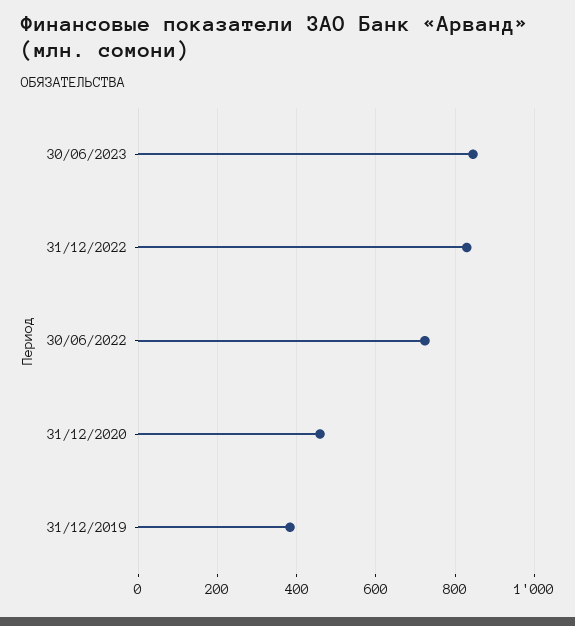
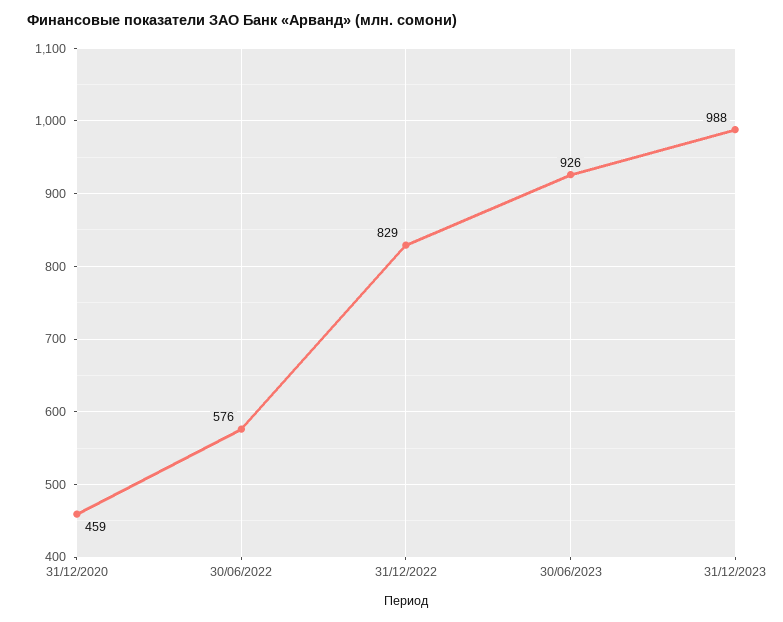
30/06/2023: 840 -> 926
30/06/2022: 720 -> 576
31/12/2019: 380 -> none
31/12/2023: none -> 988

